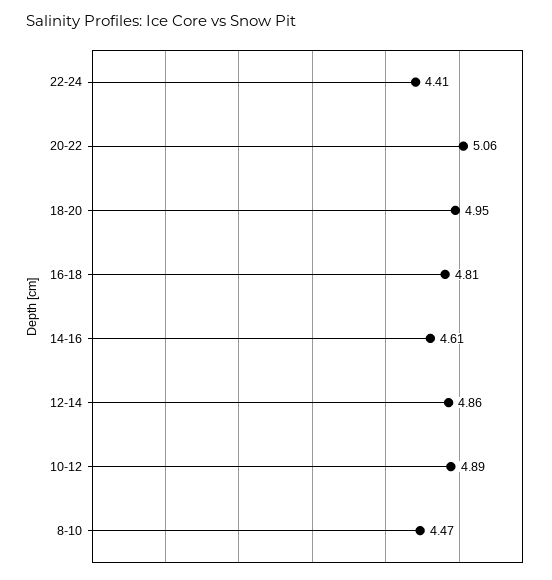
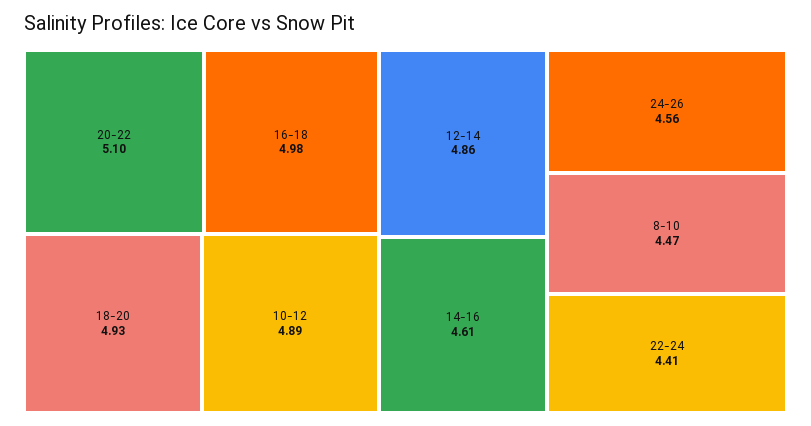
20-22: 5.06 -> 5.1
18-20: 4.95 -> 4.93
16-18: 4.81 -> 4.98
24-26: none -> 4.56

